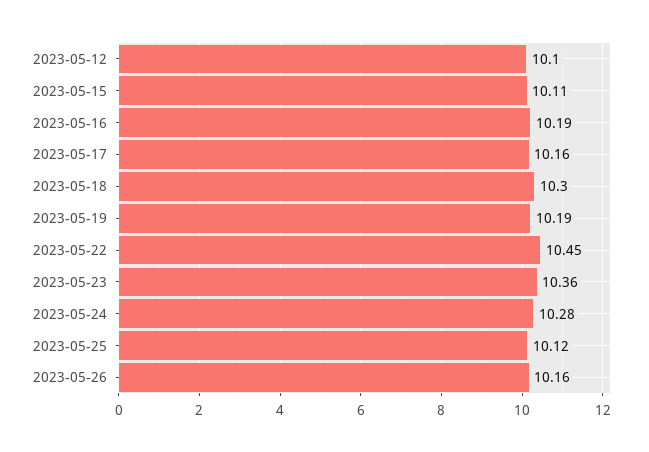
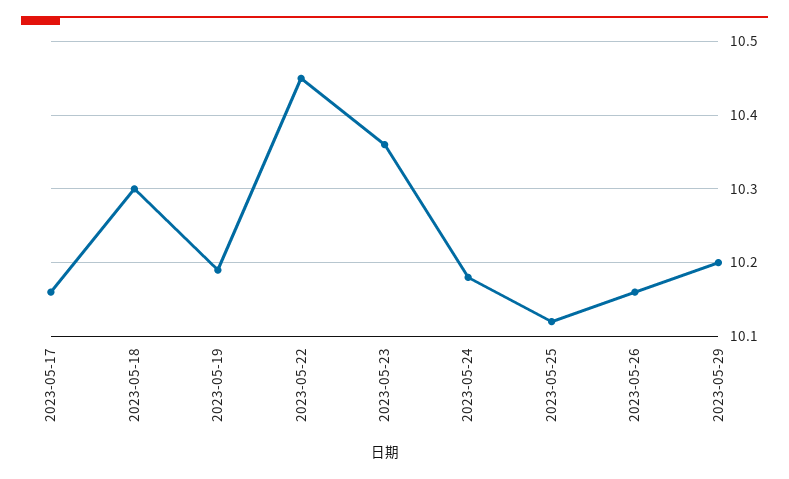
2023-05-12: 10.1 -> none
2023-05-15: 10.11 -> none
2023-05-16: 10.19 -> none
2023-05-24: 10.28 -> 10.18
2023-05-29: none -> 10.2

